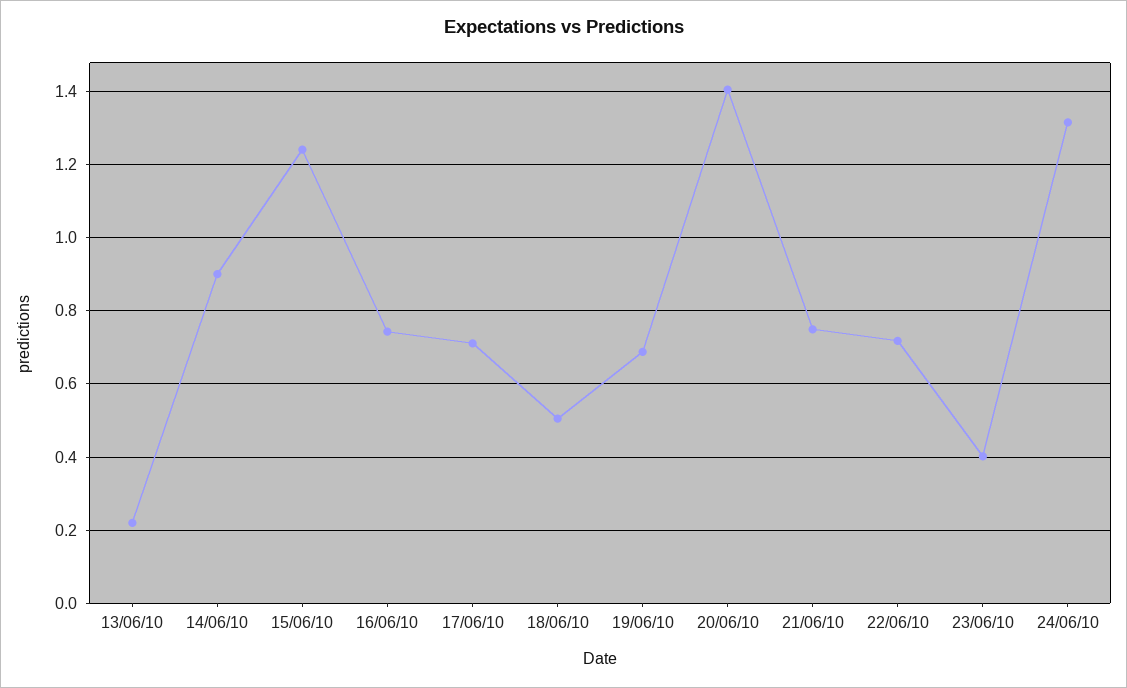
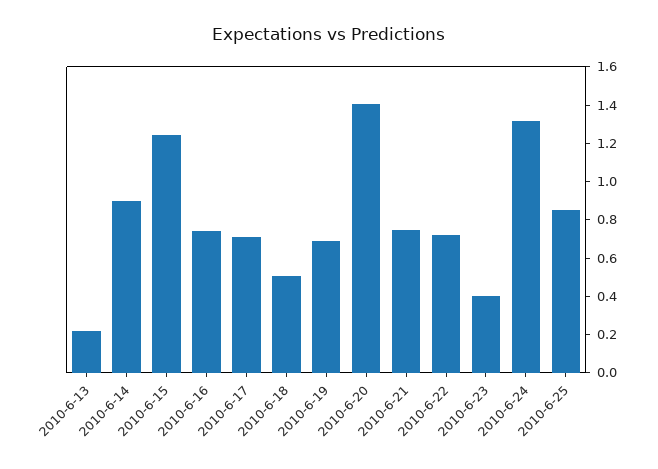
2010-6-25: none -> 0.85

